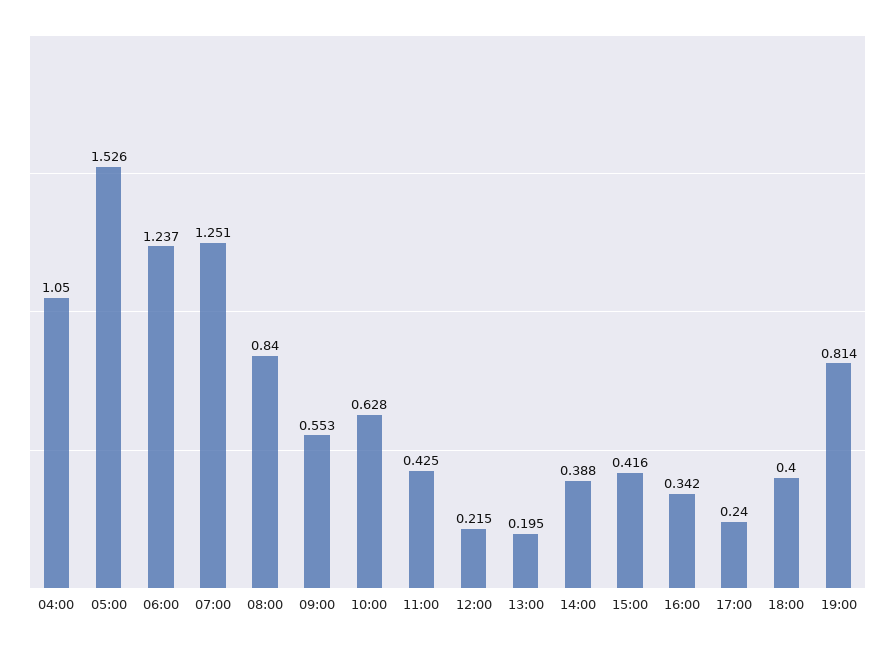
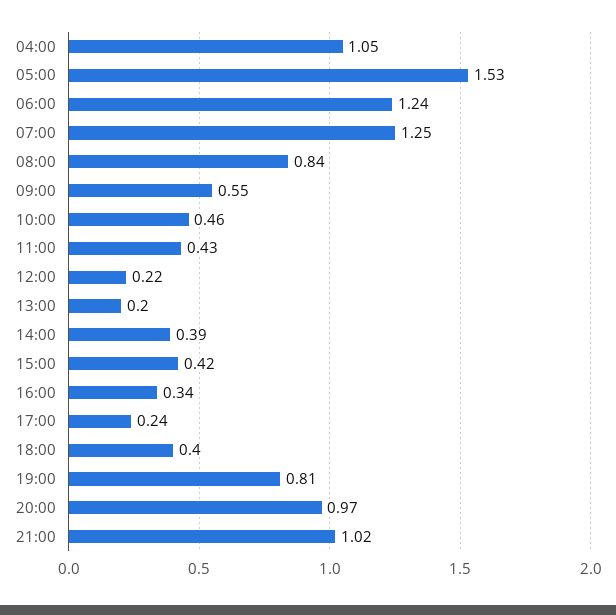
10:00: 0.628 -> 0.46
20:00: none -> 0.97
21:00: none -> 1.02

